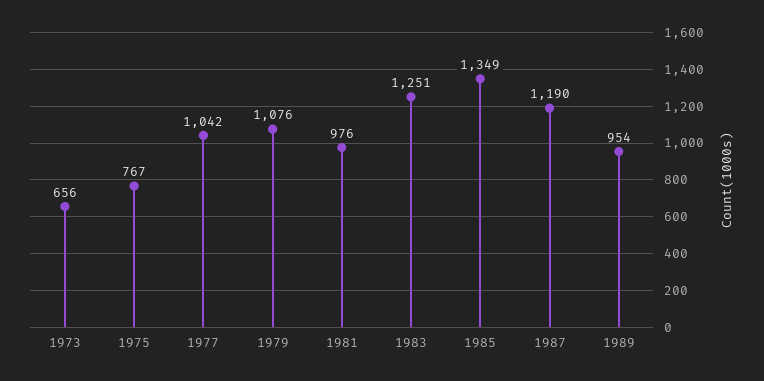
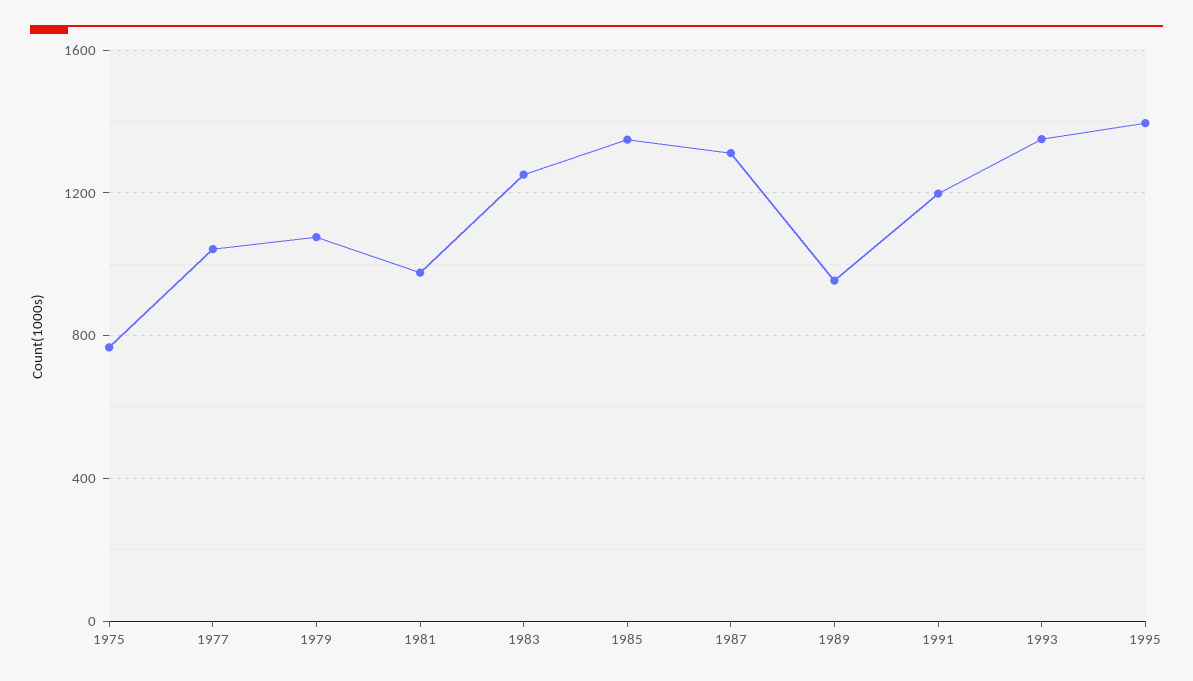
1973: 656 -> none
1987: 1190 -> 1300
1991: none -> 1200
1993: none -> 1350
1995: none -> 1400

